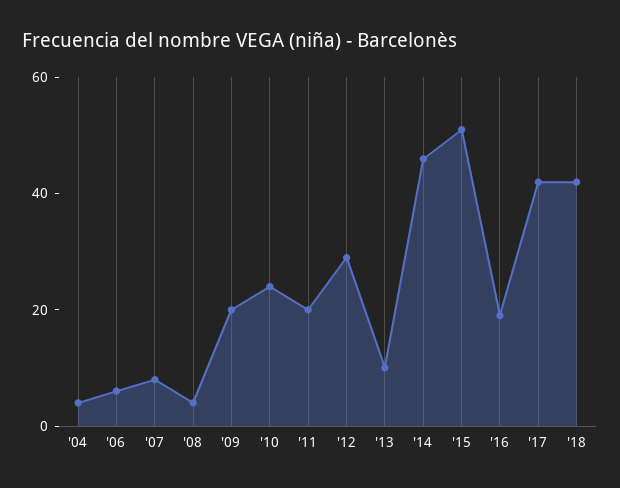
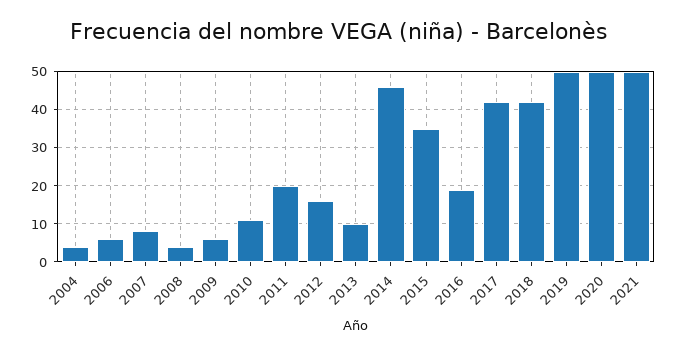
'09: 20 -> 5
'10: 25 -> 10
'12: 30 -> 15
'15: 50 -> 35
2019: none -> 50
2020: none -> 50
2021: none -> 50

